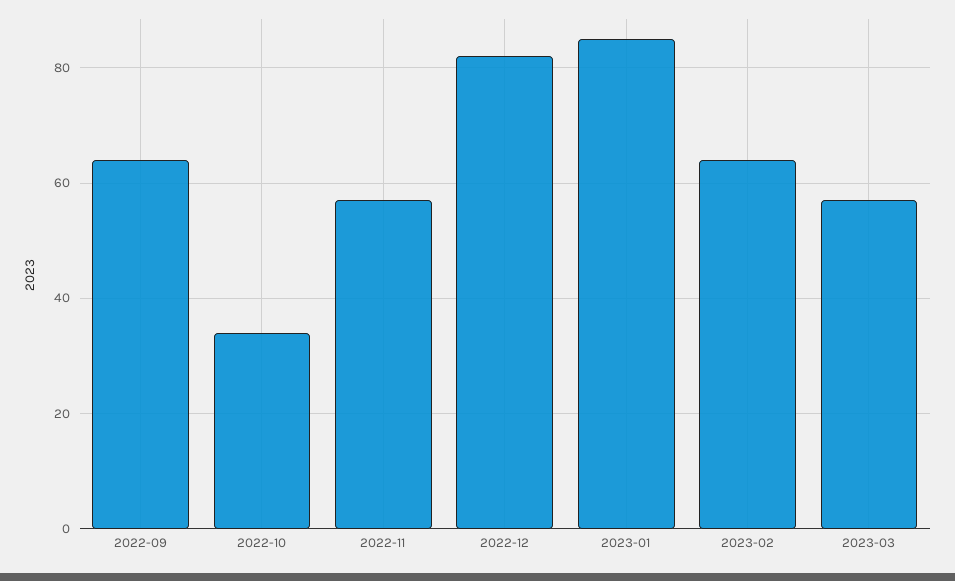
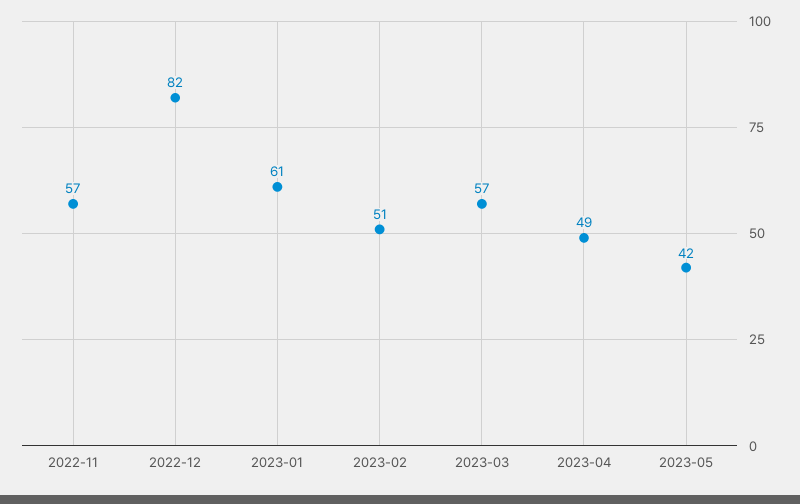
2022-09: 65 -> none
2022-10: 35 -> none
2023-01: 85 -> 61
2023-02: 65 -> 51
2023-04: none -> 49
2023-05: none -> 42

